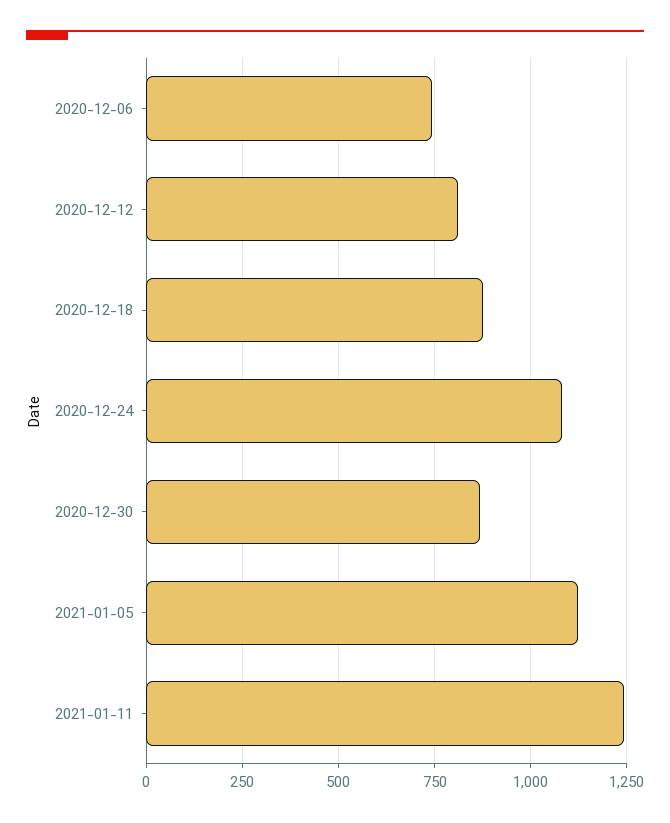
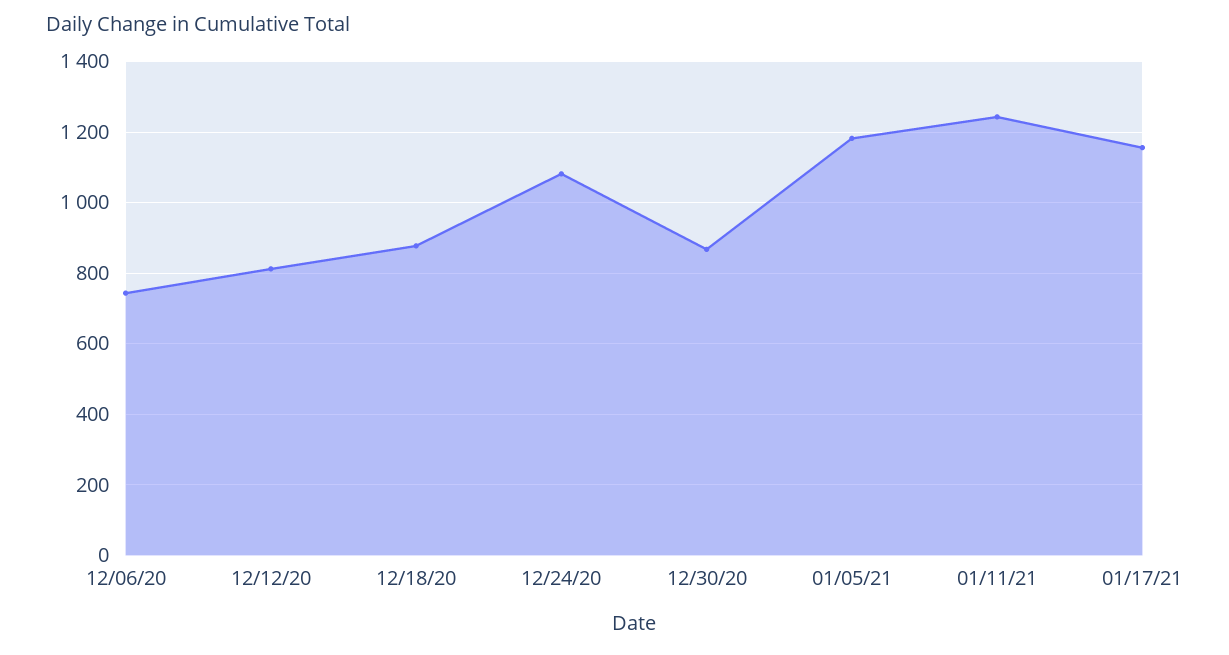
2021-01-05: 1125 -> 1180
01/17/21: none -> 1160

